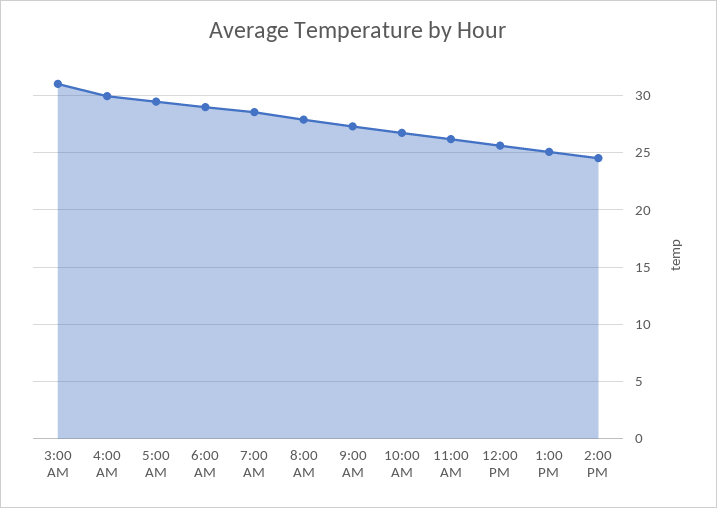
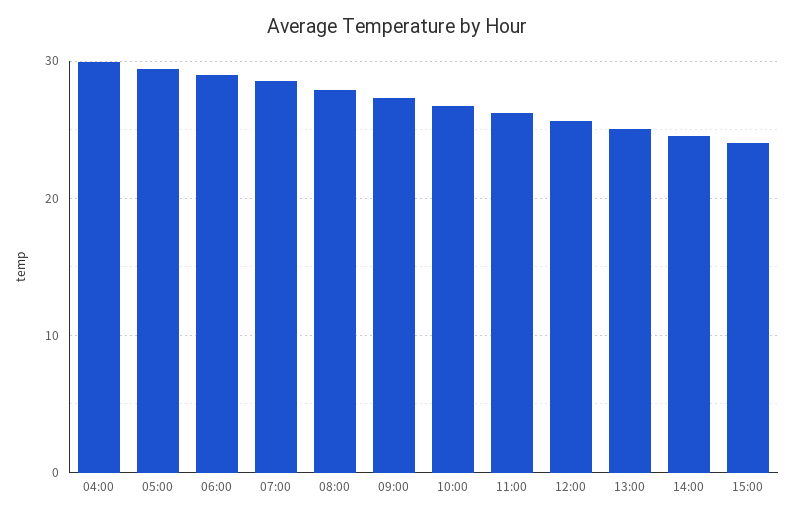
3:00 AM: 31 -> none
15:00: none -> 24

